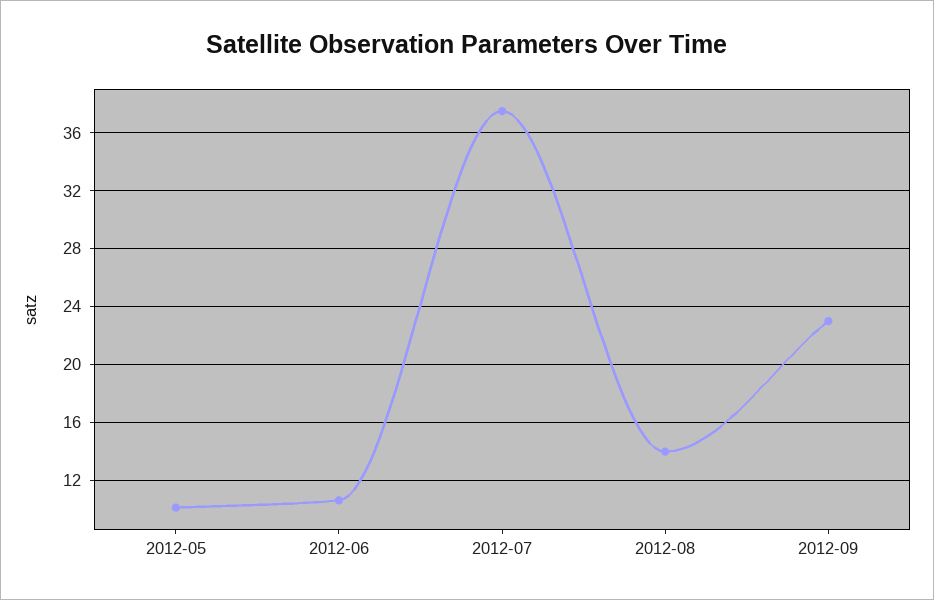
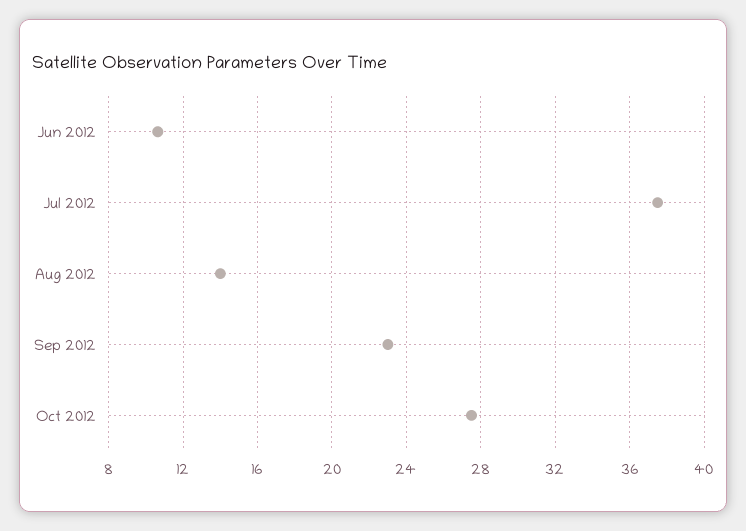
2012-05: 10 -> none
Oct 2012: none -> 27.5

